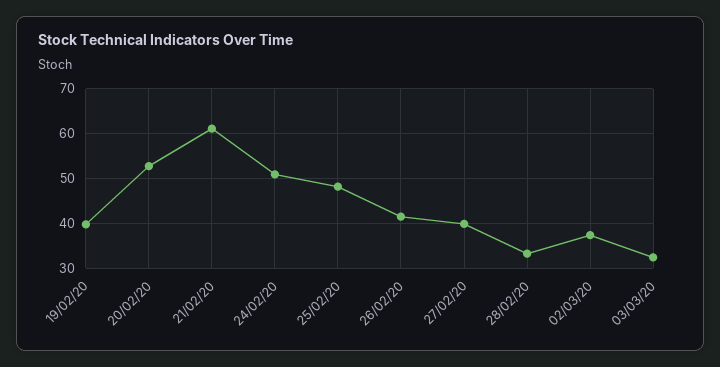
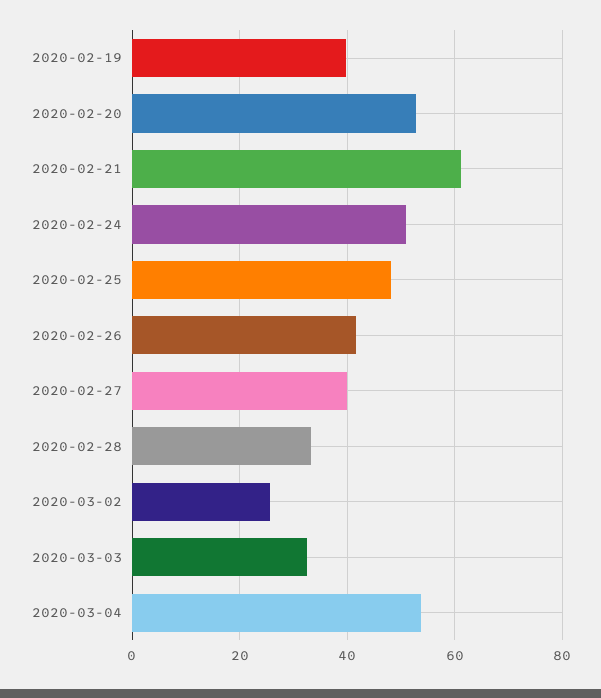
02/03/20: 38 -> 26
2020-03-04: none -> 54

